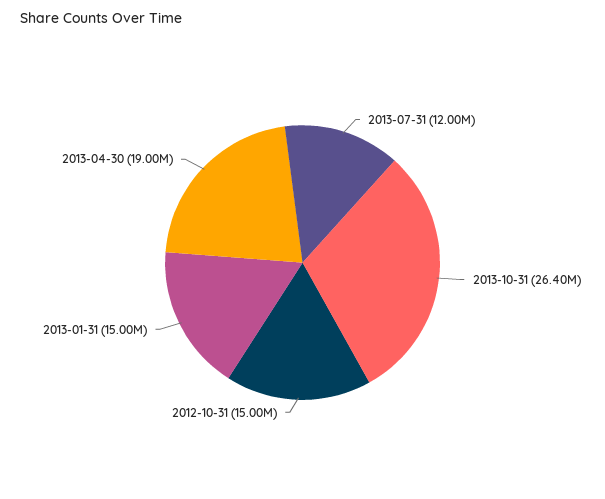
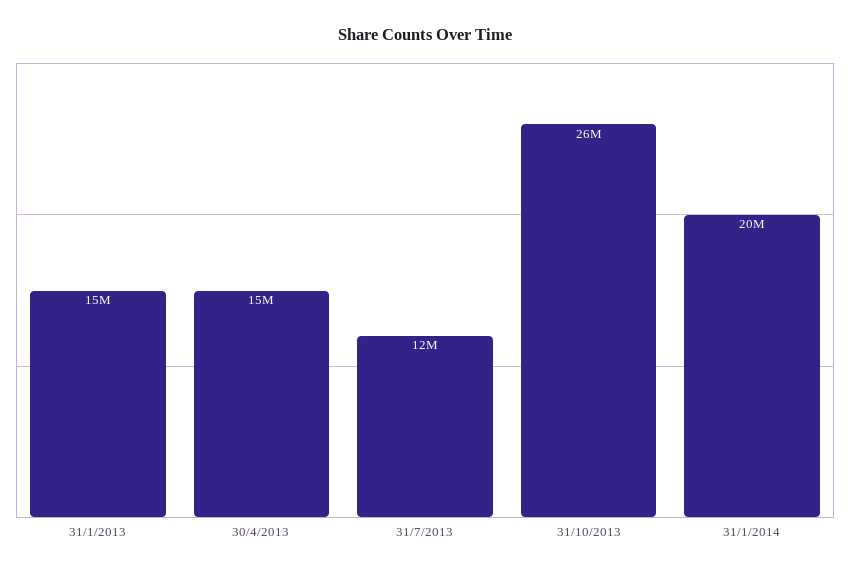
2012-10-31: 15000000 -> none
2013-04-30: 19000000 -> 15000000
31/1/2014: none -> 20000000

